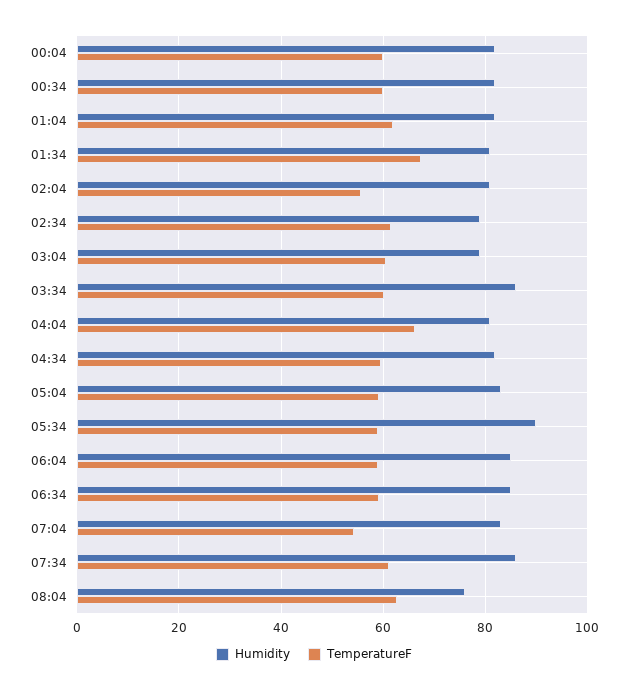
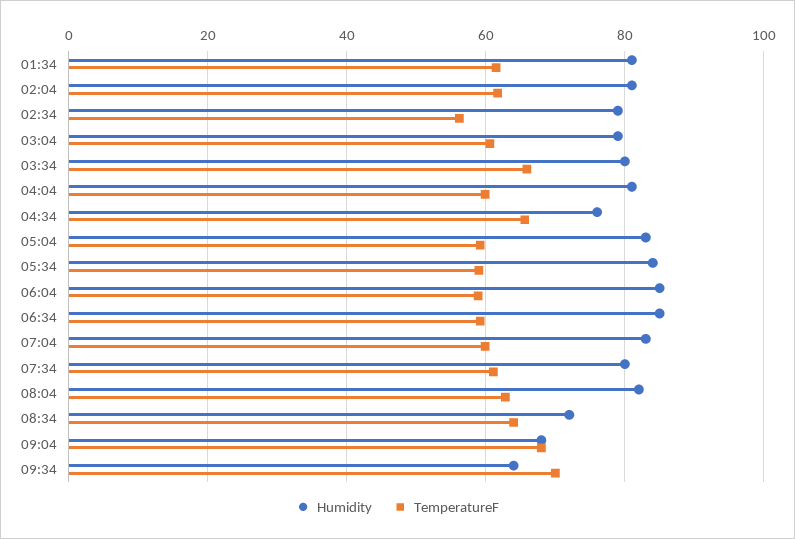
Humidity, 00:04: 82 -> none
TemperatureF, 00:04: 60 -> none
Humidity, 00:34: 82 -> none
TemperatureF, 00:34: 60 -> none
Humidity, 01:04: 82 -> none
TemperatureF, 01:04: 62 -> none
TemperatureF, 01:34: 68 -> 62
TemperatureF, 02:04: 56 -> 62
TemperatureF, 02:34: 62 -> 56
Humidity, 03:34: 86 -> 80
TemperatureF, 03:34: 60 -> 66
TemperatureF, 04:04: 66 -> 60
Humidity, 04:34: 82 -> 76
TemperatureF, 04:34: 60 -> 66
Humidity, 05:34: 90 -> 84
TemperatureF, 07:04: 54 -> 60
Humidity, 07:34: 86 -> 80
Humidity, 08:04: 76 -> 82
Humidity, 08:34: none -> 72
TemperatureF, 08:34: none -> 64
Humidity, 09:04: none -> 68
TemperatureF, 09:04: none -> 68
Humidity, 09:34: none -> 64
TemperatureF, 09:34: none -> 70

